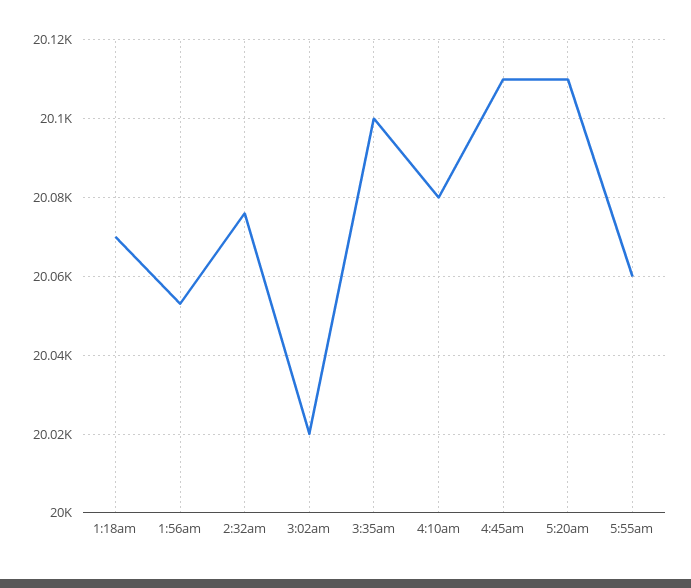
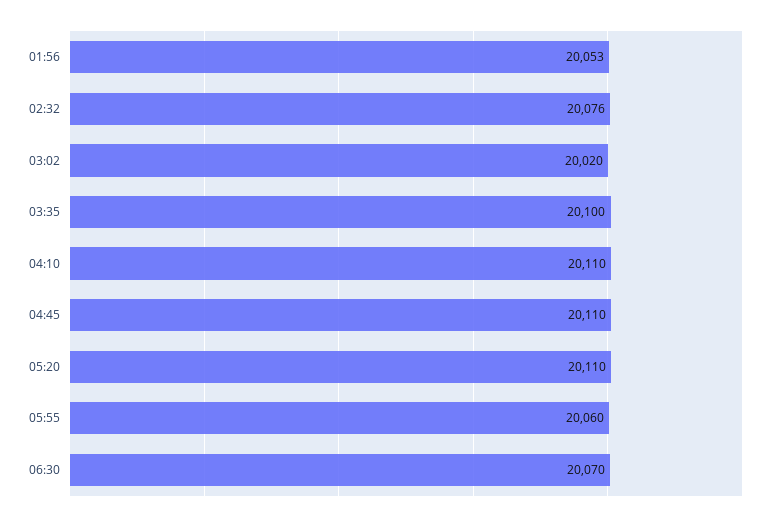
1:18am: 20070 -> none
4:10am: 20080 -> 20110
06:30: none -> 20070

